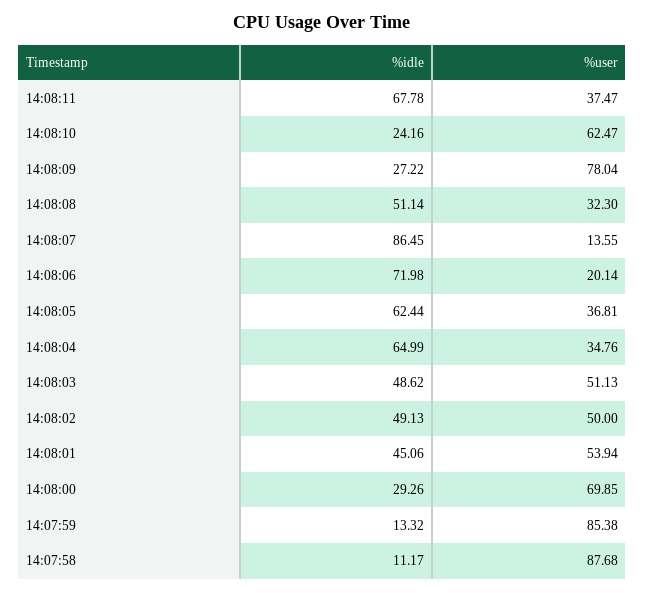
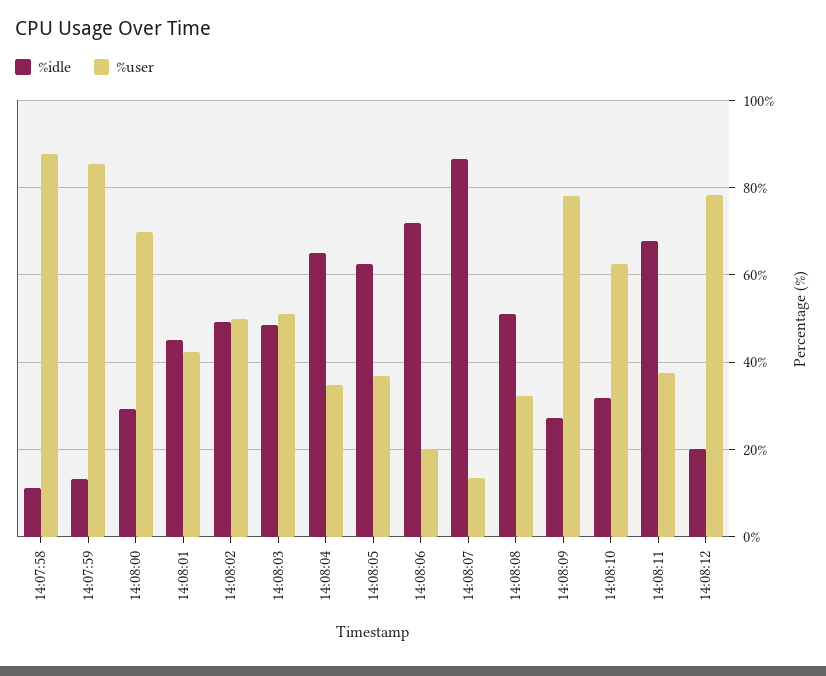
%idle, 14:08:10: 24.16 -> 32
%user, 14:08:01: 53.94 -> 42
%idle, 14:08:12: none -> 20
%user, 14:08:12: none -> 78

